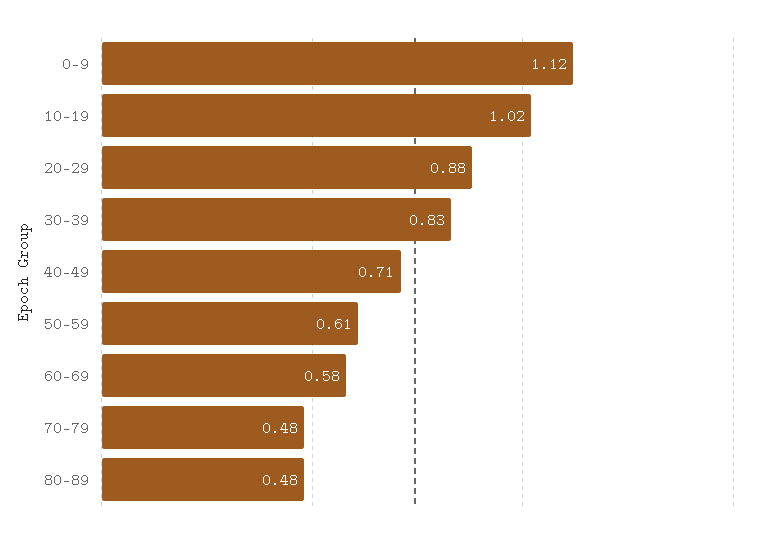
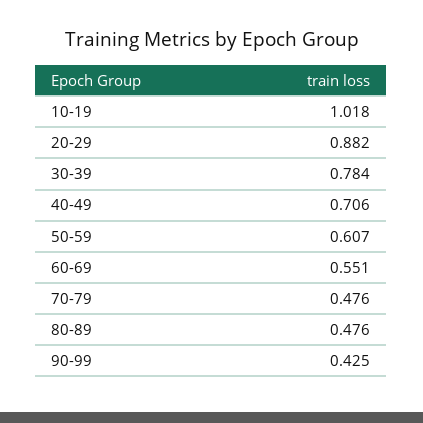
0-9: 1.12 -> none
30-39: 0.83 -> 0.784
60-69: 0.58 -> 0.551
90-99: none -> 0.425

